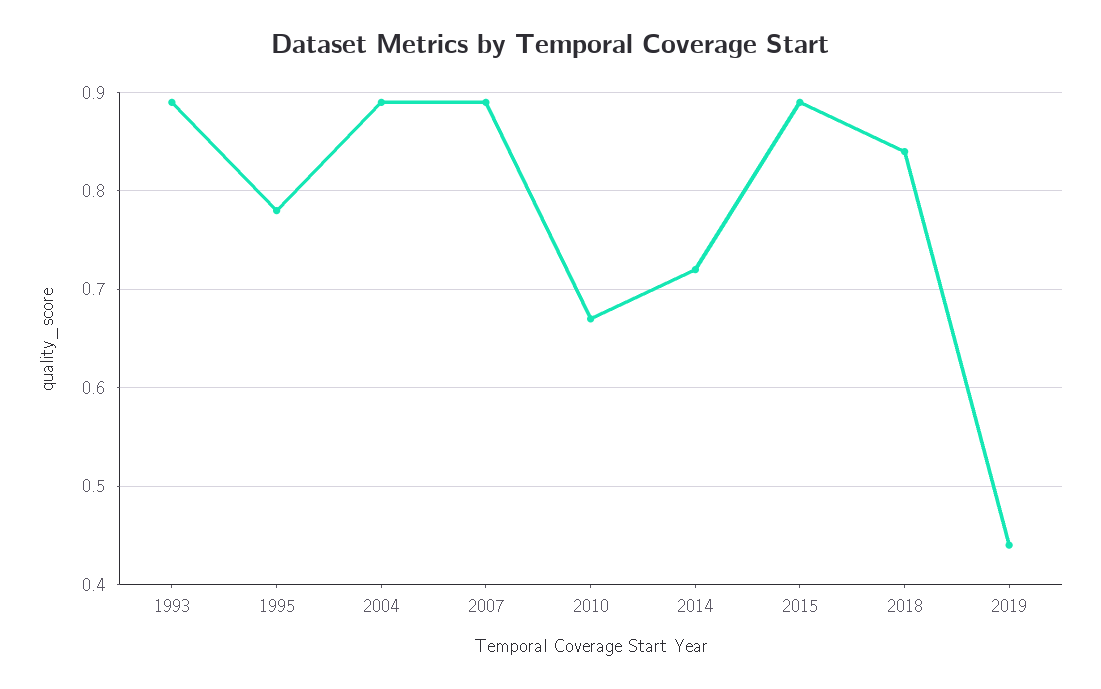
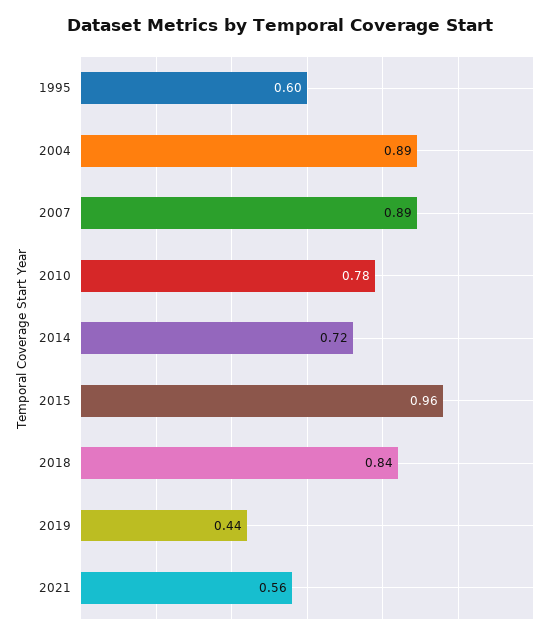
1993: 0.89 -> none
1995: 0.78 -> 0.6
2010: 0.67 -> 0.78
2015: 0.89 -> 0.96
2021: none -> 0.56

